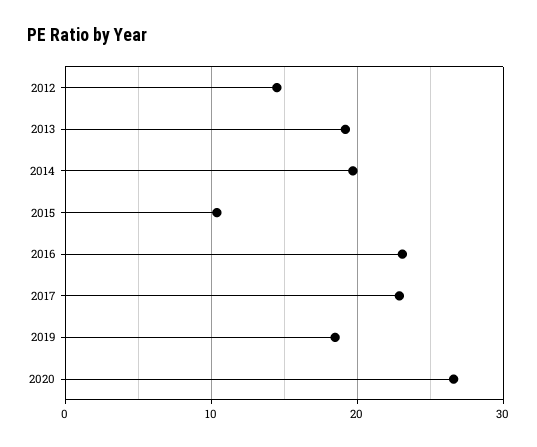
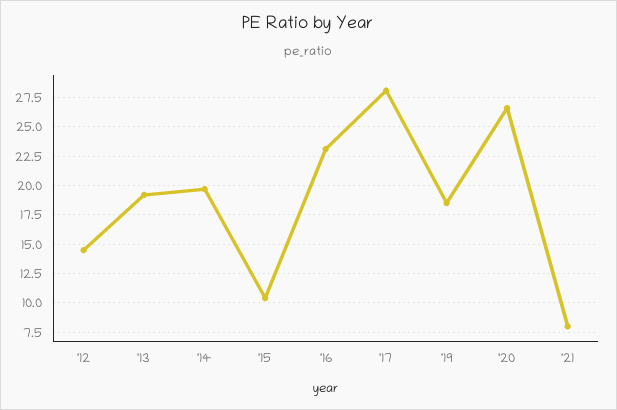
2017: 23 -> 27.5
'21: none -> 7.5

